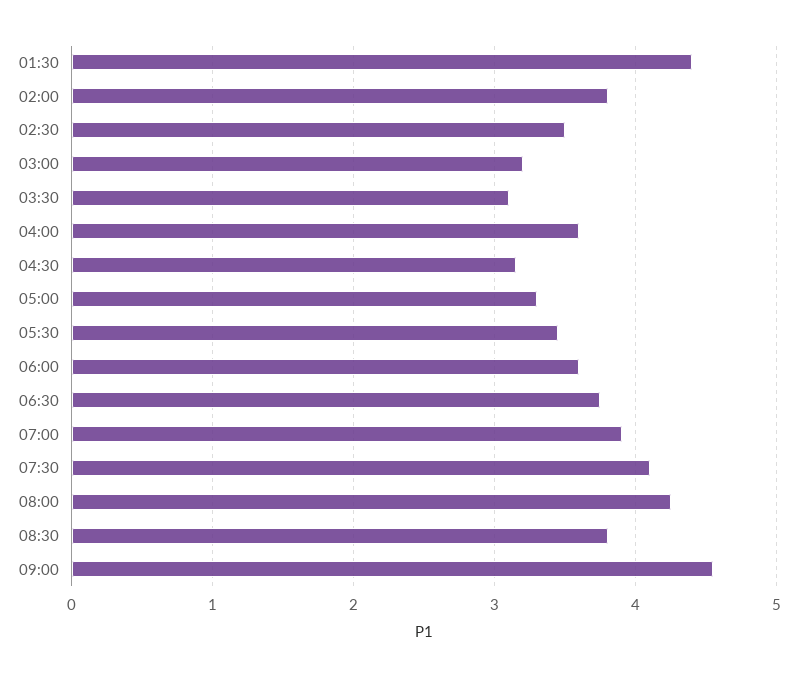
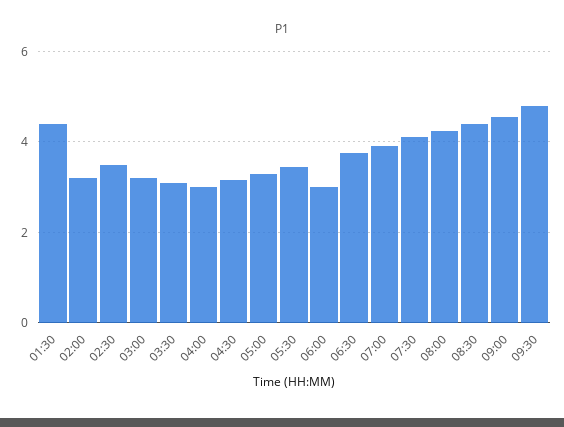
02:00: 3.8 -> 3.2
04:00: 3.6 -> 3
06:00: 3.6 -> 3
08:30: 3.8 -> 4.4
09:30: none -> 4.8

